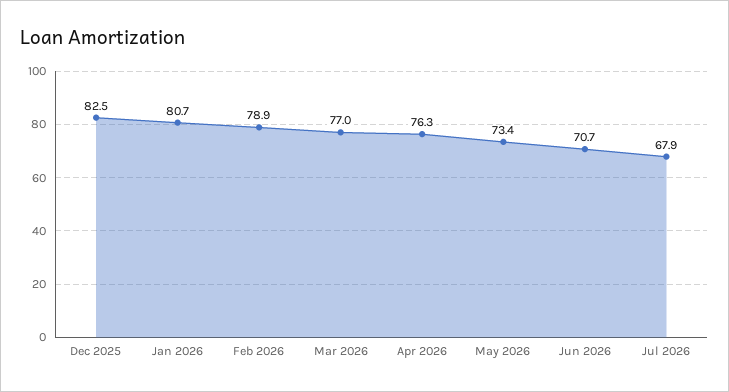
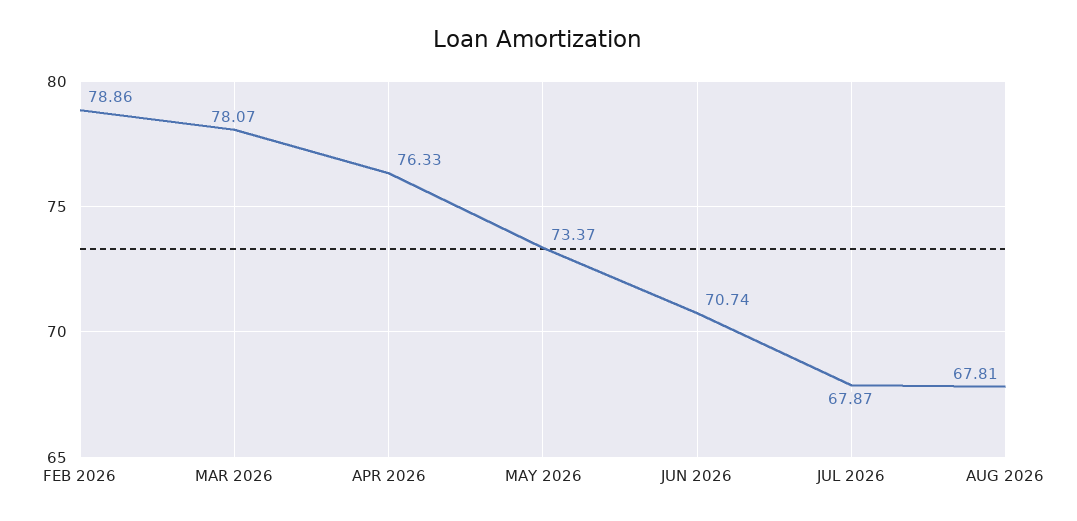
Dec 2025: 82.5 -> none
Jan 2026: 80.7 -> none
Mar 2026: 77 -> 78.07
AUG 2026: none -> 67.81

